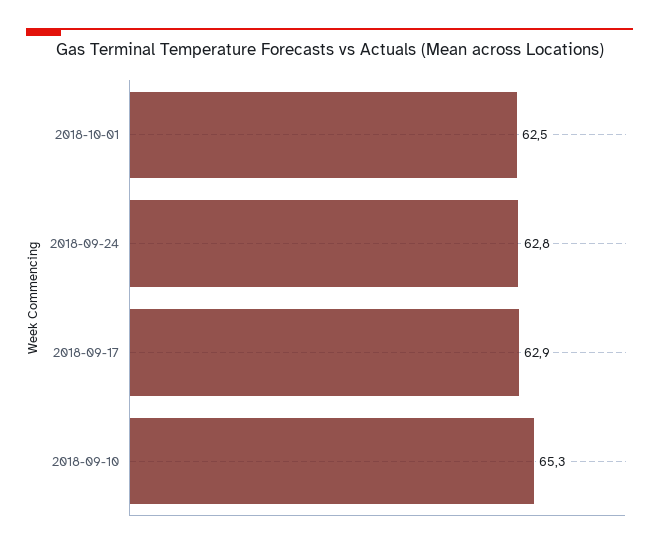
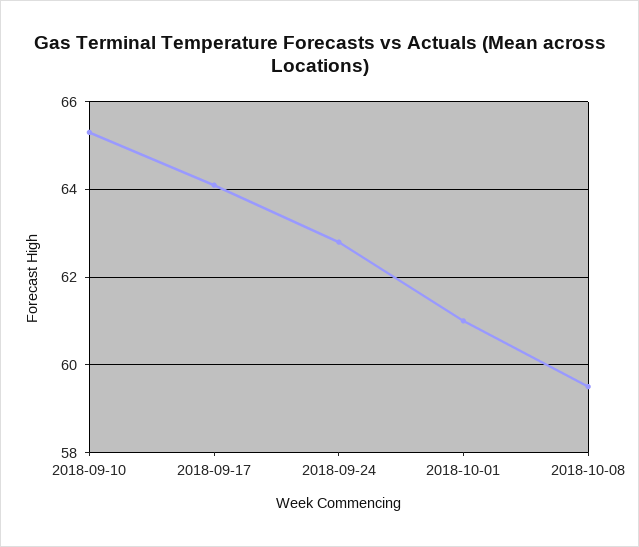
2018-10-01: 62.5 -> 61
2018-09-17: 62.9 -> 64
2018-10-08: none -> 59.5

